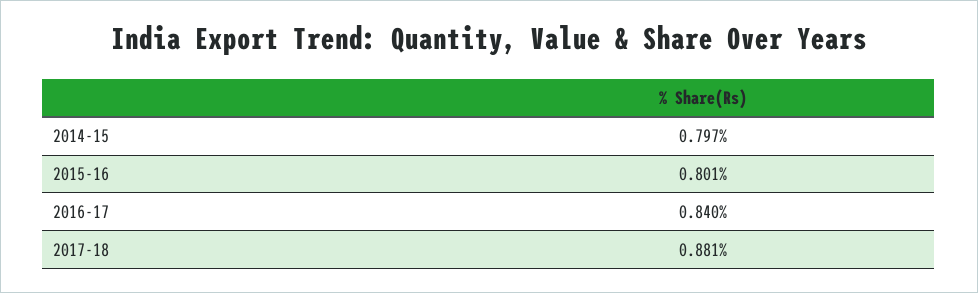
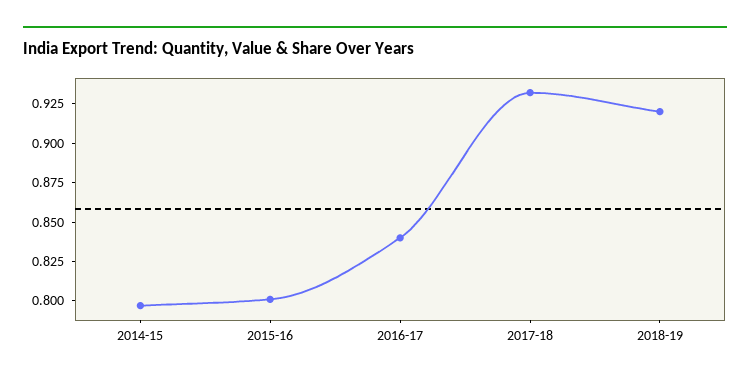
2017-18: 0.881 -> 0.925
2018-19: none -> 0.925

